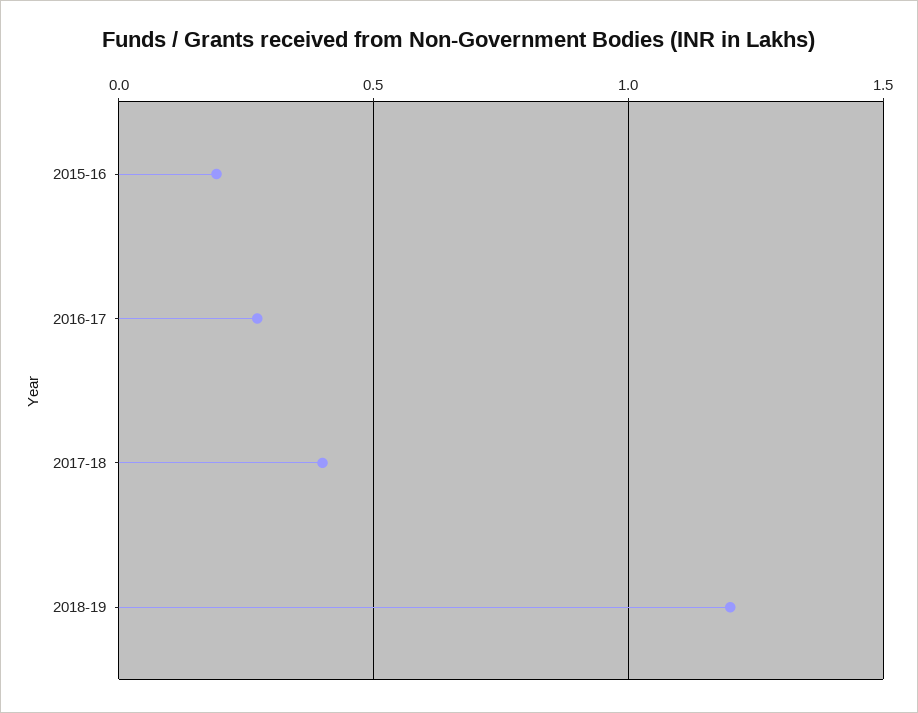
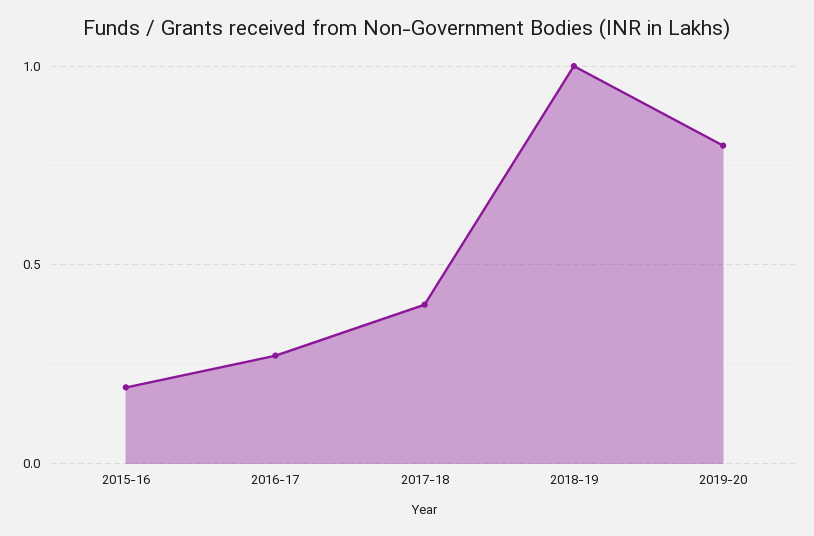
2018-19: 1.2 -> 1
2019-20: none -> 0.8

